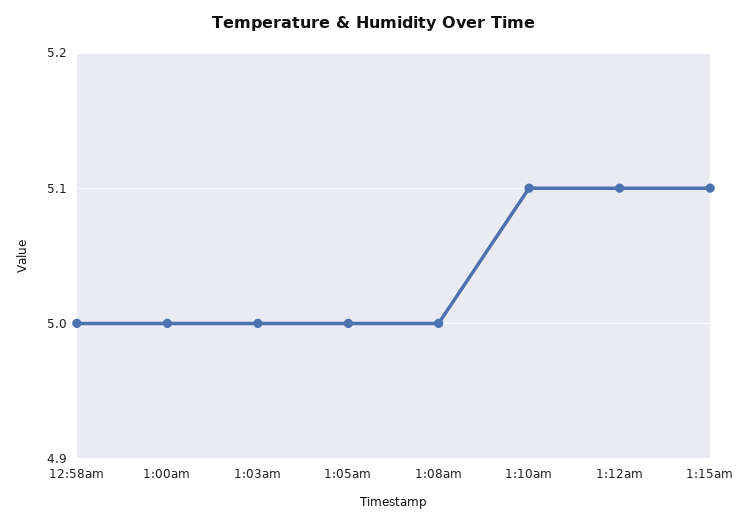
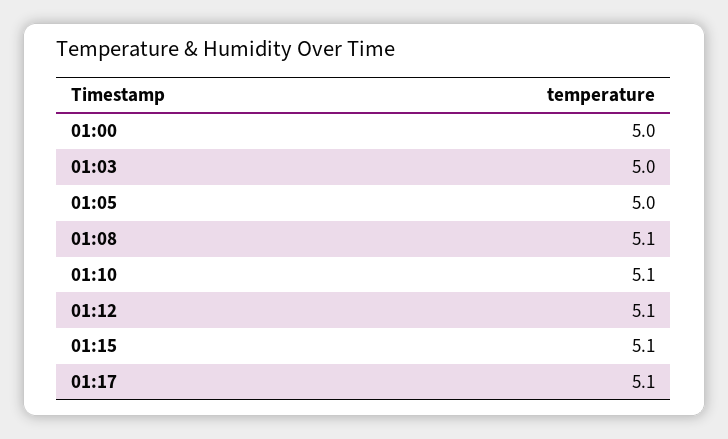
12:58am: 5 -> none
1:08am: 5 -> 5.1
01:17: none -> 5.1

